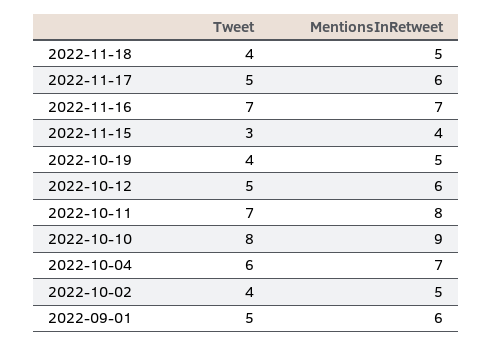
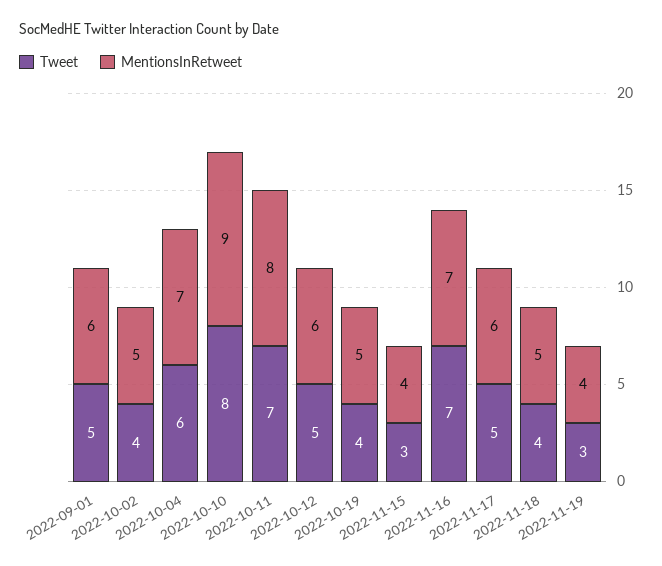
Tweet, 2022-11-19: none -> 3
MentionsInRetweet, 2022-11-19: none -> 4

